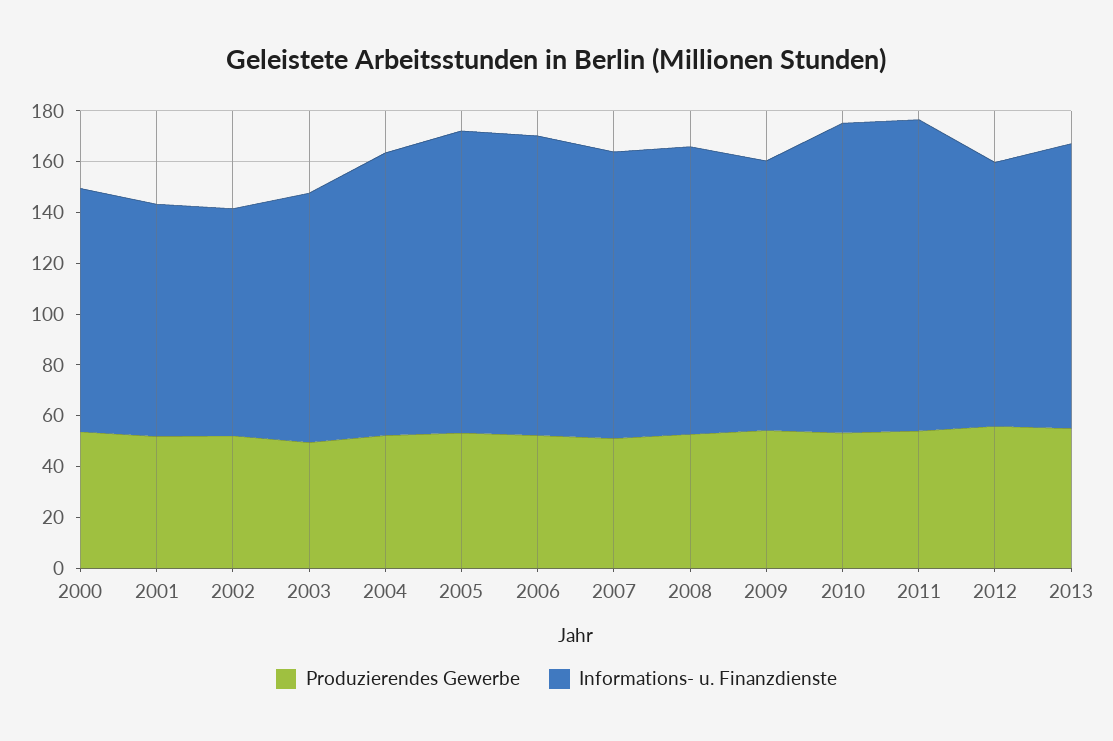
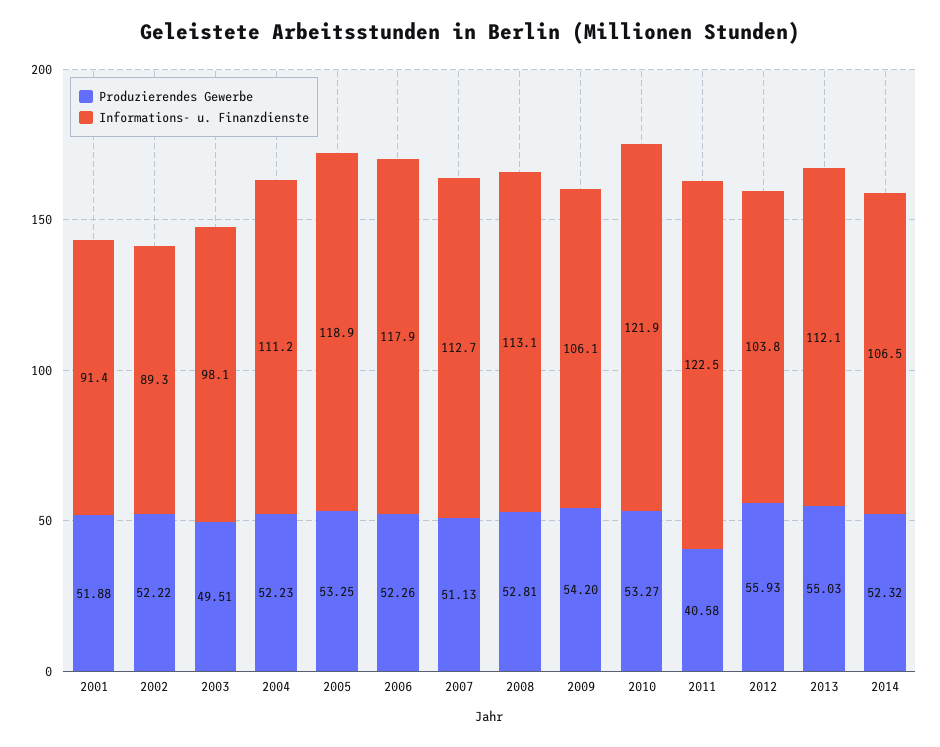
Produzierendes Gewerbe, 2000: 55 -> none
Informations- u. Finanzdienste, 2000: 95 -> none
Produzierendes Gewerbe, 2011: 55 -> 40.58
Produzierendes Gewerbe, 2014: none -> 52.32
Informations- u. Finanzdienste, 2014: none -> 106.5

